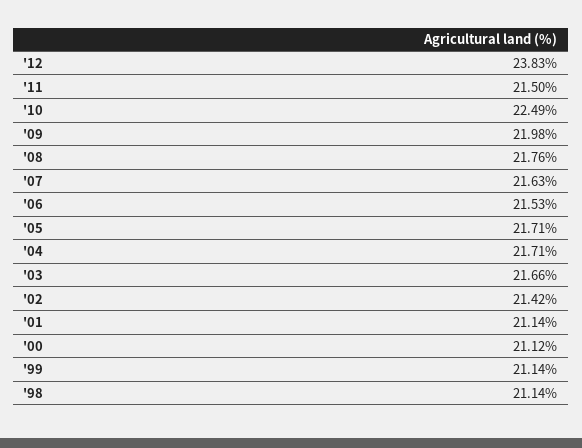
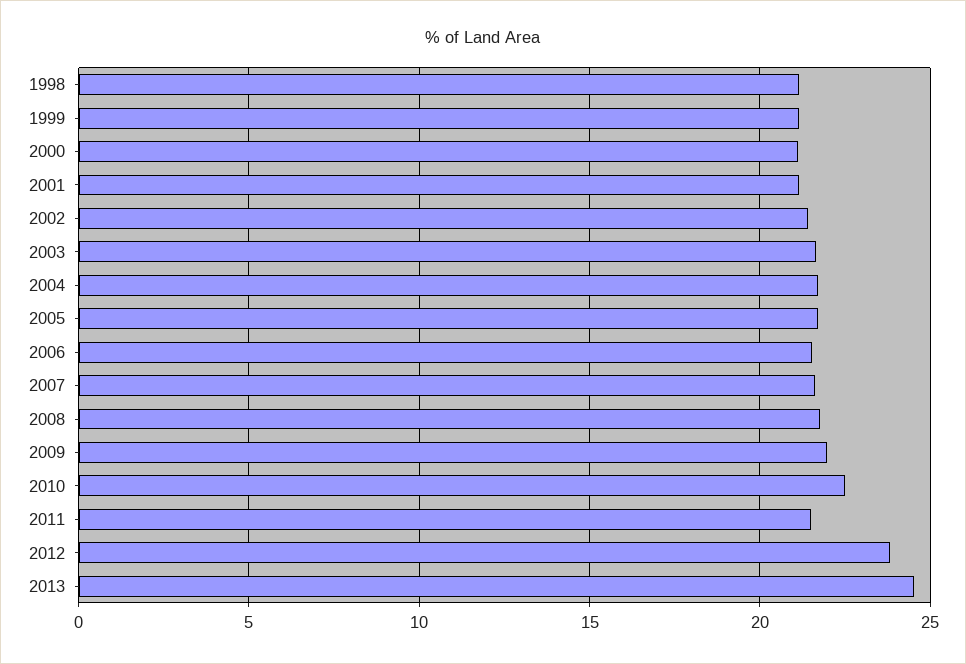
2013: none -> 24.5

